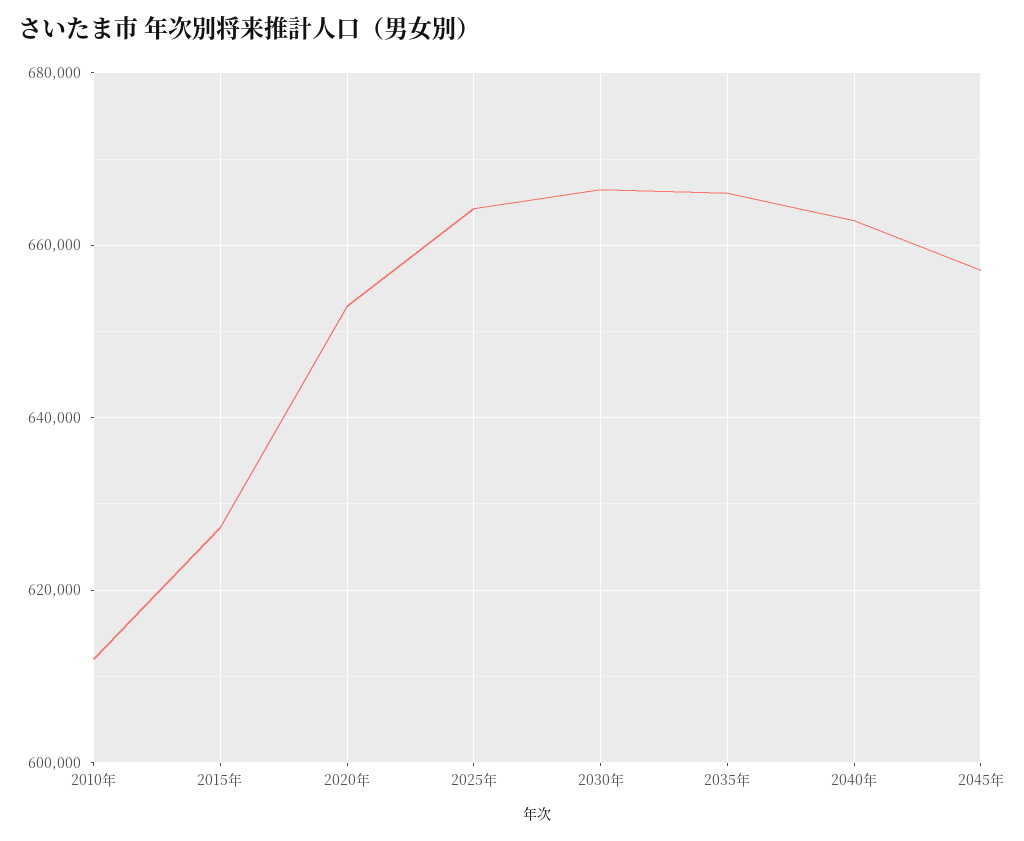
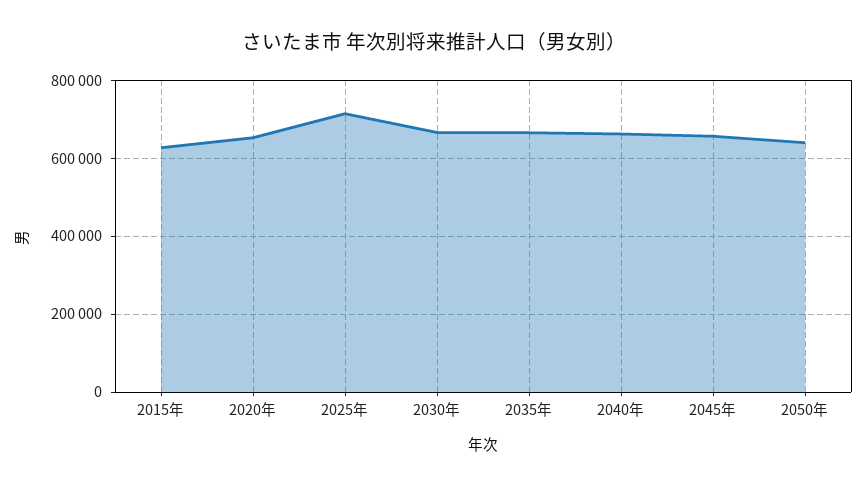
2010年: 612000 -> none
2025年: 664000 -> 720000
2050年: none -> 640000

